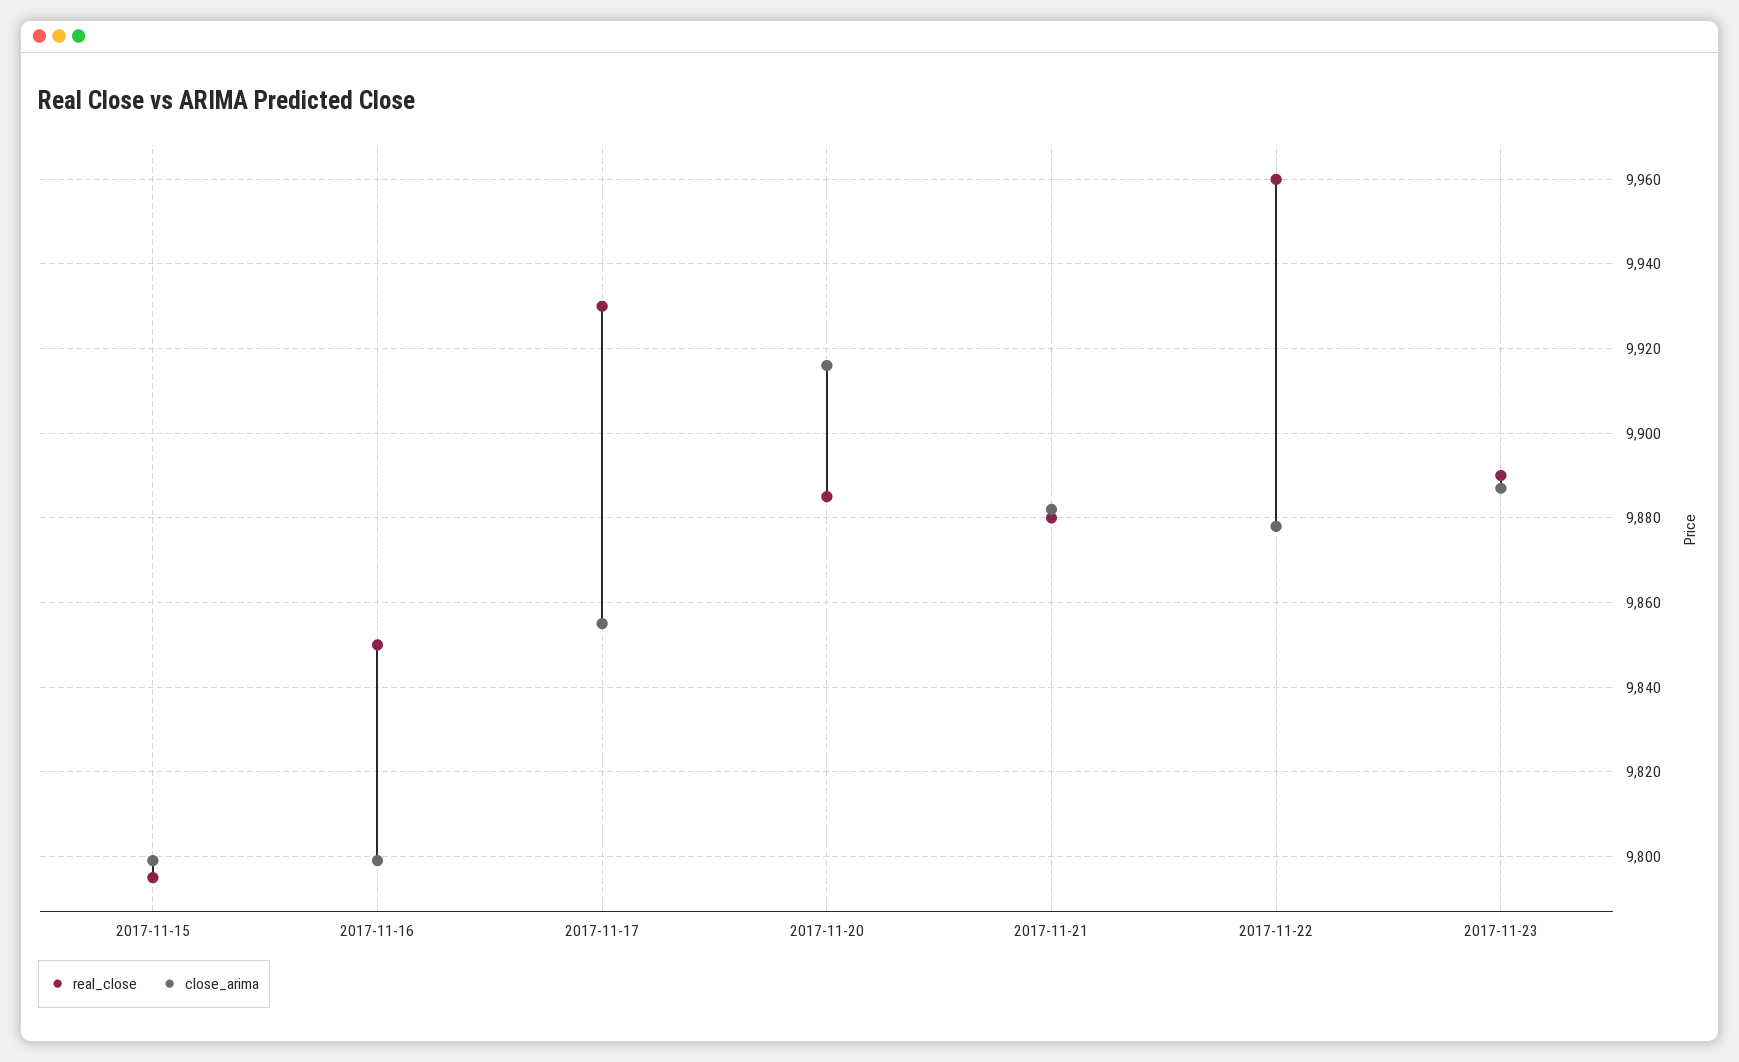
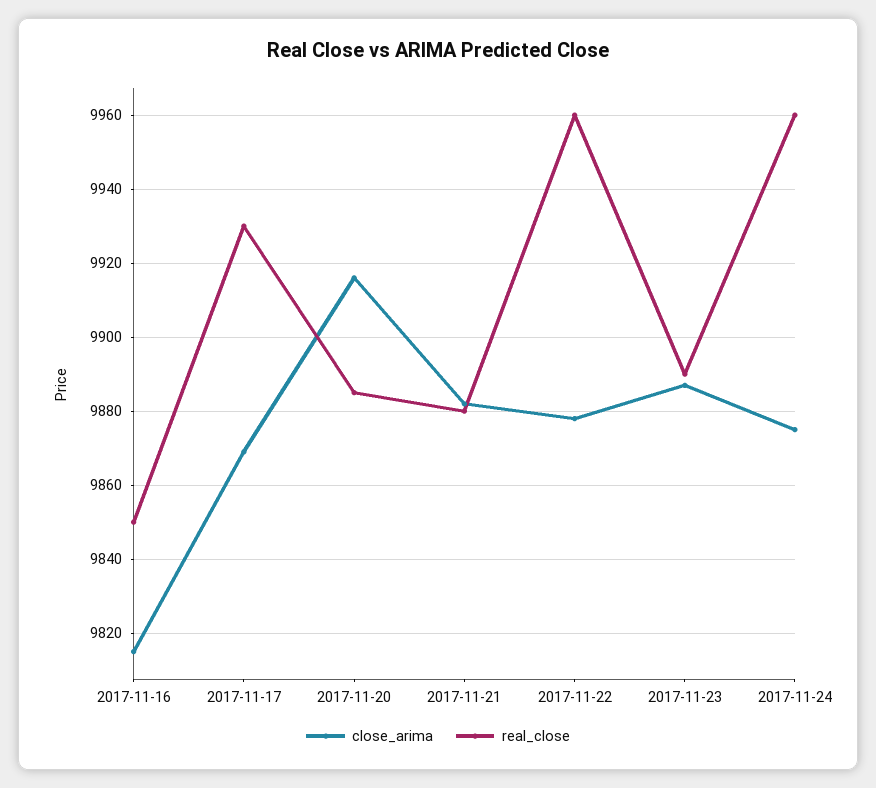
real_close, 2017-11-15: 9795 -> none
close_arima, 2017-11-15: 9800 -> none
close_arima, 2017-11-16: 9800 -> 9815
close_arima, 2017-11-17: 9855 -> 9870
close_arima, 2017-11-24: none -> 9875
real_close, 2017-11-24: none -> 9960

